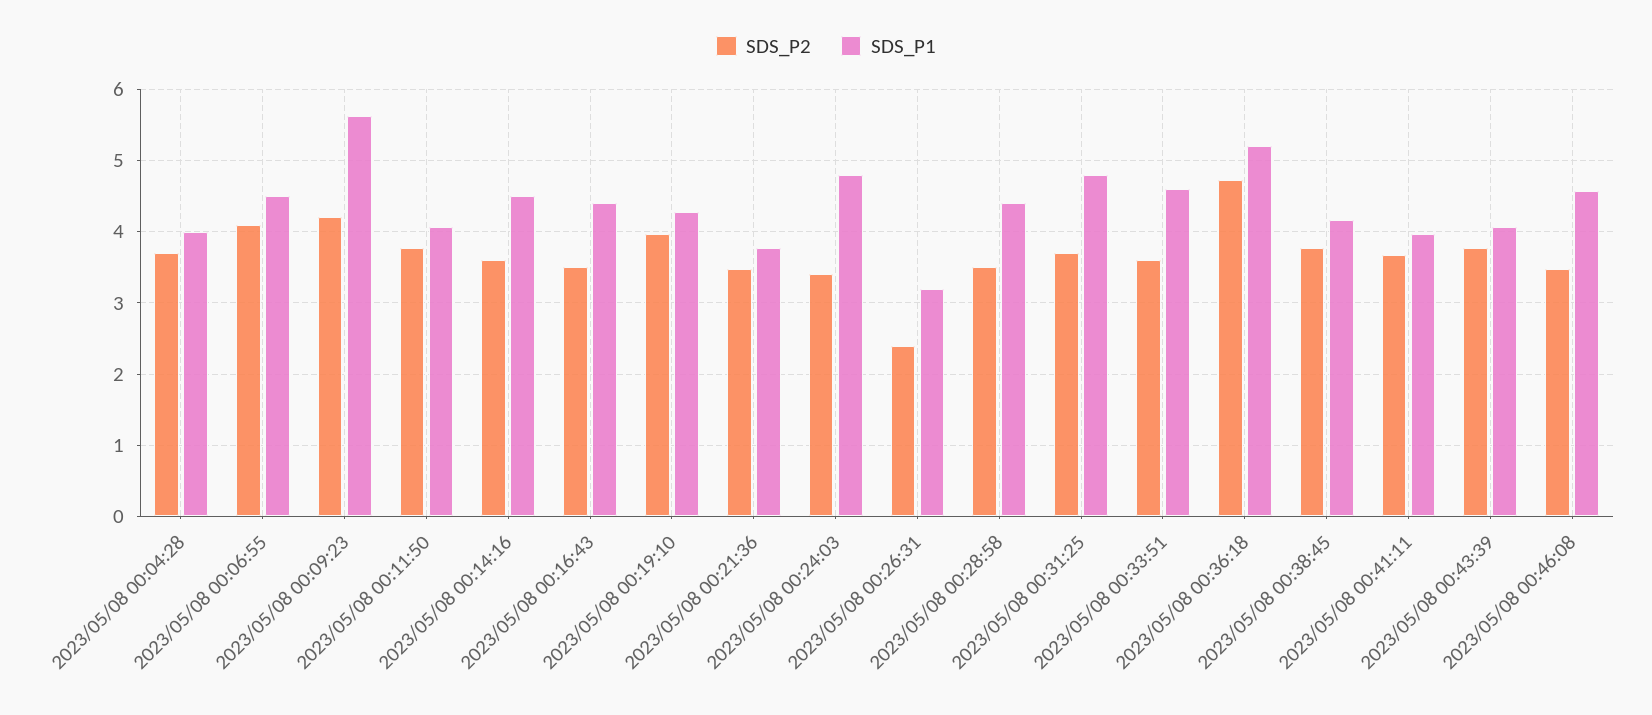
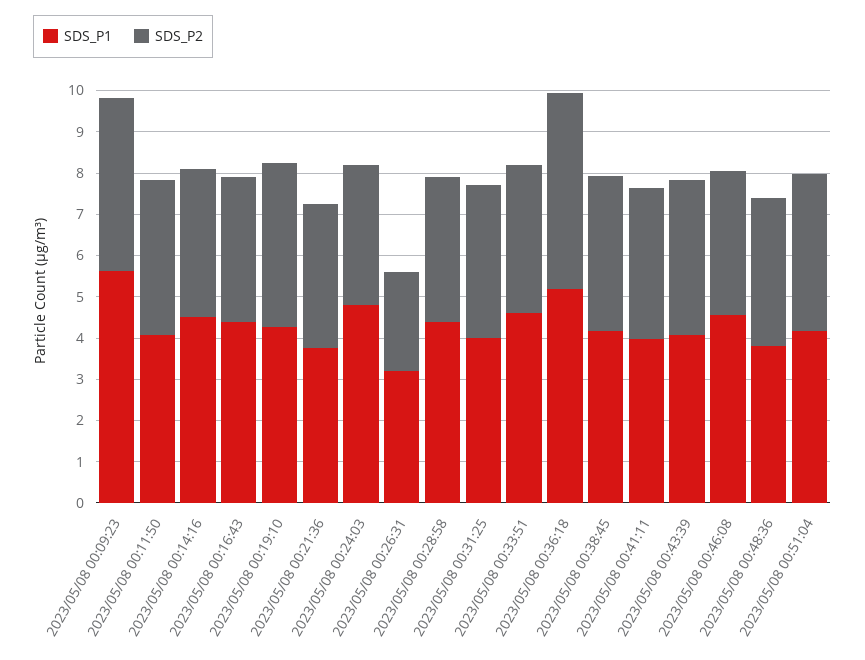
SDS_P2, 2023/05/08 00:04:28: 3.7 -> none
SDS_P1, 2023/05/08 00:04:28: 4 -> none
SDS_P2, 2023/05/08 00:06:55: 4.1 -> none
SDS_P1, 2023/05/08 00:06:55: 4.5 -> none
SDS_P1, 2023/05/08 00:31:25: 4.8 -> 4
SDS_P1, 2023/05/08 00:48:36: none -> 3.8
SDS_P2, 2023/05/08 00:48:36: none -> 3.6
SDS_P1, 2023/05/08 00:51:04: none -> 4.2
SDS_P2, 2023/05/08 00:51:04: none -> 3.8

